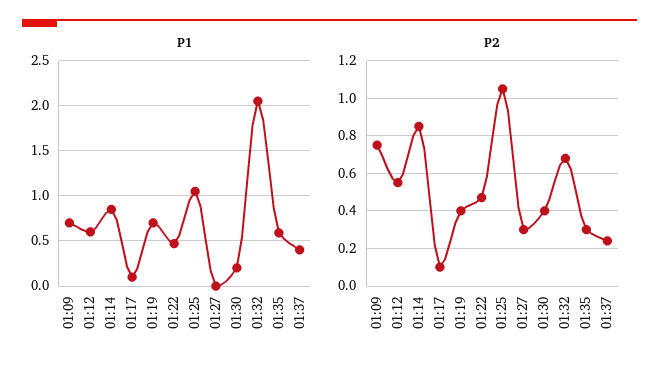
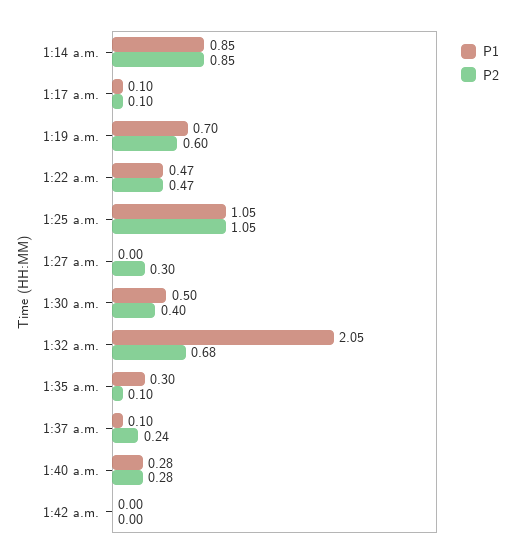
P1, 01:09: 0.7 -> none
P1, 01:12: 0.6 -> none
P1, 01:30: 0.2 -> 0.5
P1, 01:35: 0.6 -> 0.3
P1, 01:37: 0.4 -> 0.1
P2, 01:09: 0.75 -> none
P2, 01:12: 0.55 -> none
P2, 01:19: 0.4 -> 0.6
P2, 01:35: 0.3 -> 0.1
P1, 1:40 a.m.: none -> 0.28
P2, 1:40 a.m.: none -> 0.28
P1, 1:42 a.m.: none -> 0
P2, 1:42 a.m.: none -> 0

